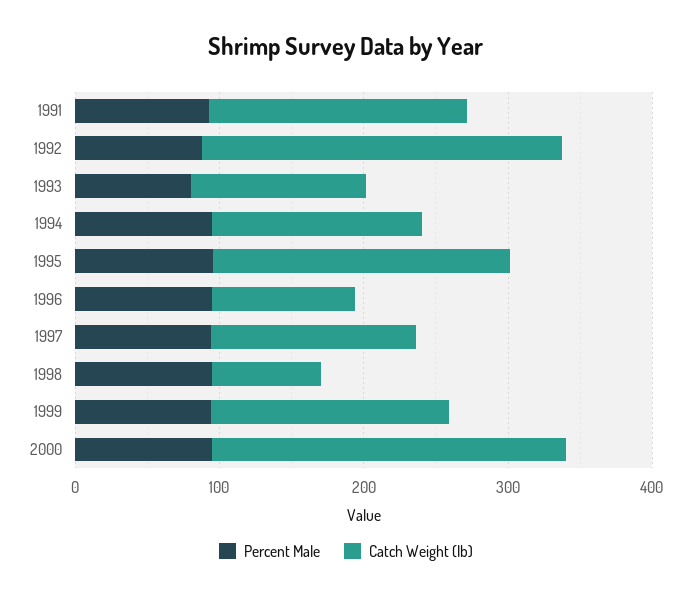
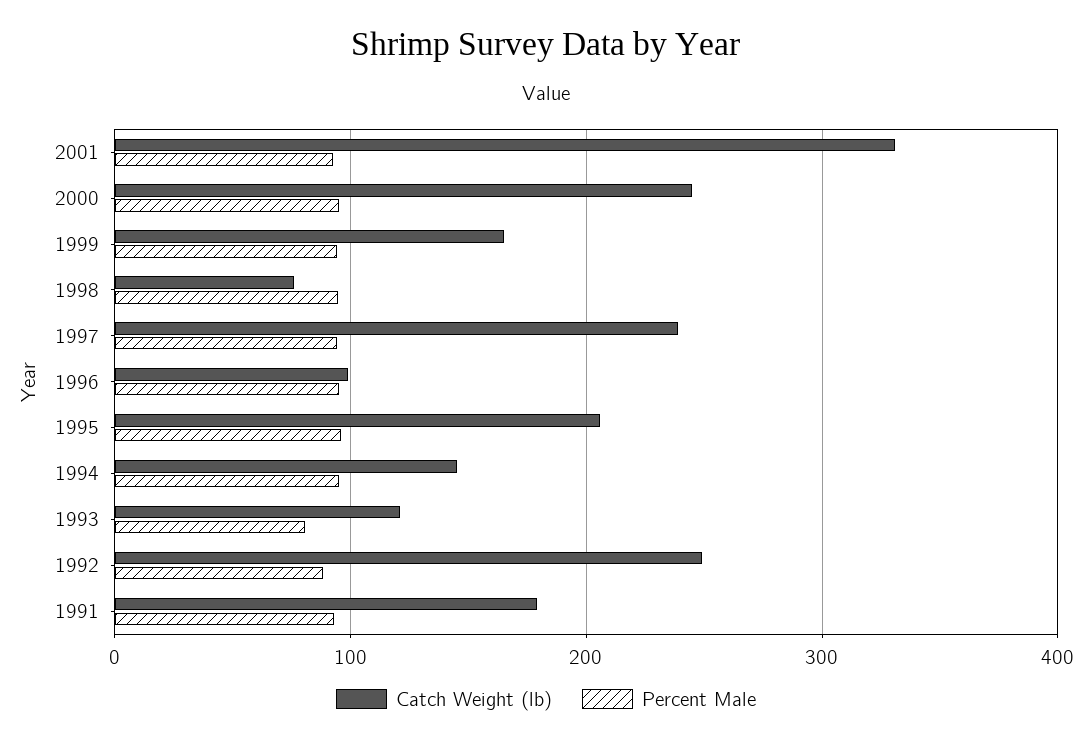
Catch Weight (lb), 1997: 140 -> 240
Catch Weight (lb), 2001: none -> 330
Percent Male, 2001: none -> 90

